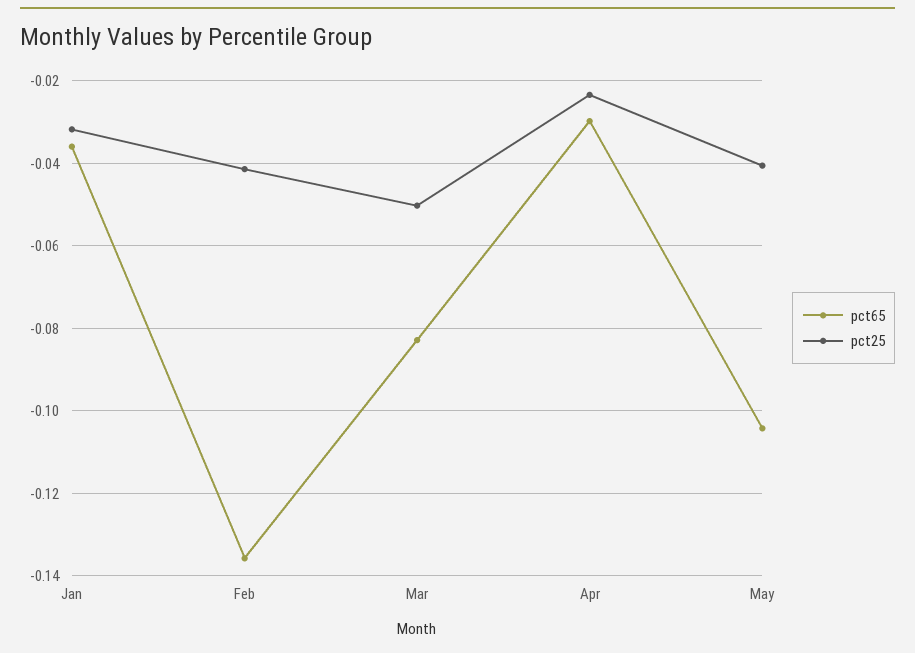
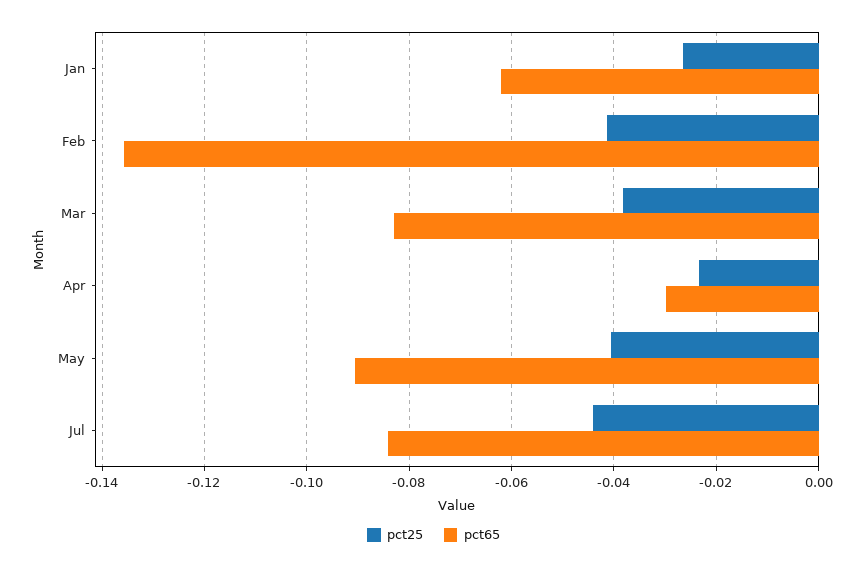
pct65, Jan: -0.036 -> -0.062
pct25, Jan: -0.032 -> -0.026
pct25, Mar: -0.05 -> -0.038
pct65, May: -0.104 -> -0.09
pct25, Jul: none -> -0.044
pct65, Jul: none -> -0.084

